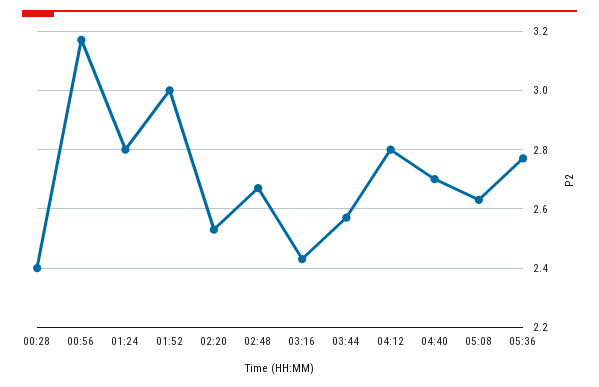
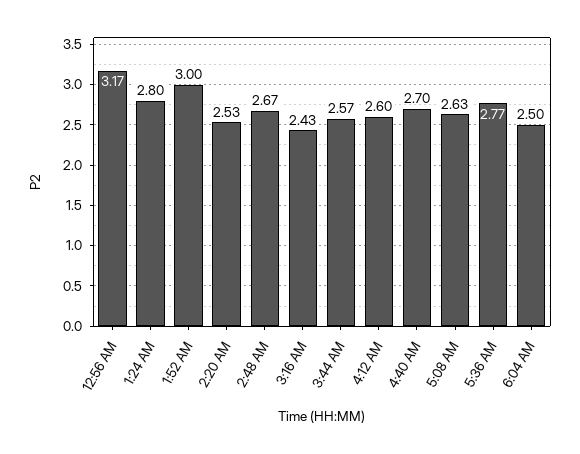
00:28: 2.4 -> none
04:12: 2.8 -> 2.6
6:04 AM: none -> 2.5

